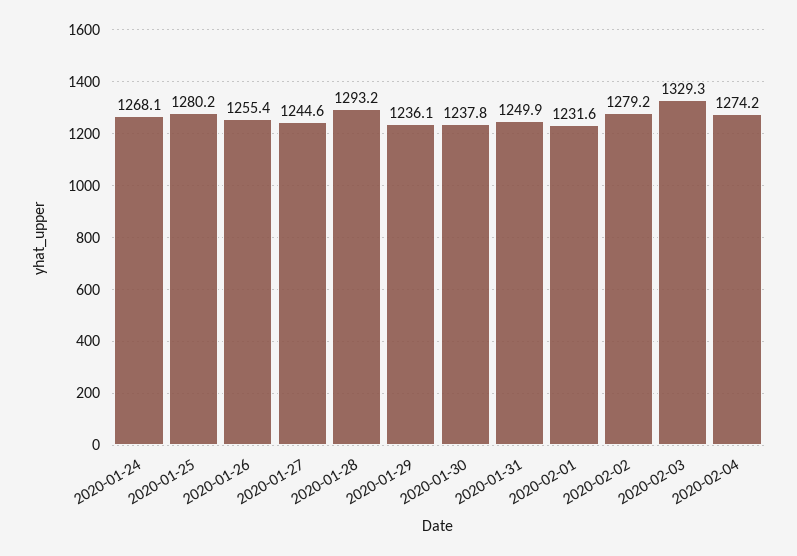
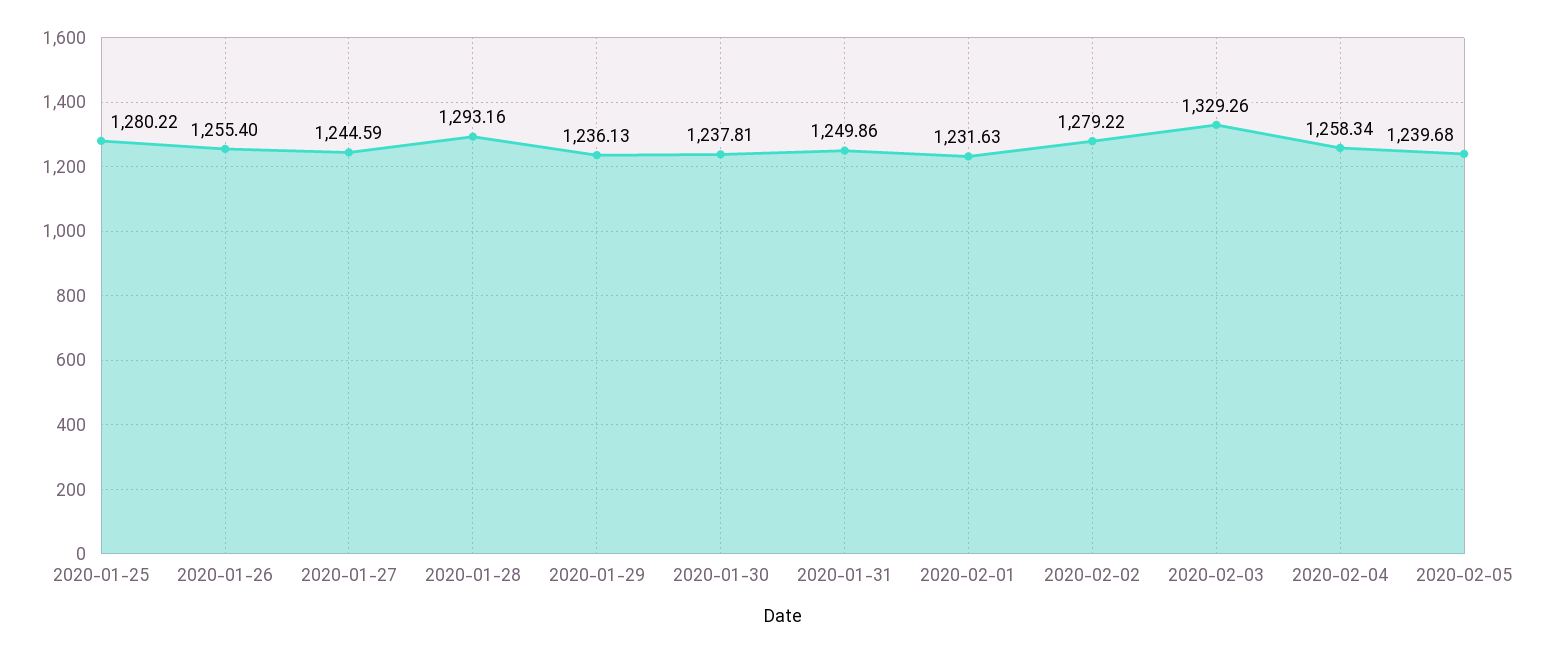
2020-01-24: 1268.1 -> none
2020-02-04: 1274.2 -> 1258.34
2020-02-05: none -> 1239.68

